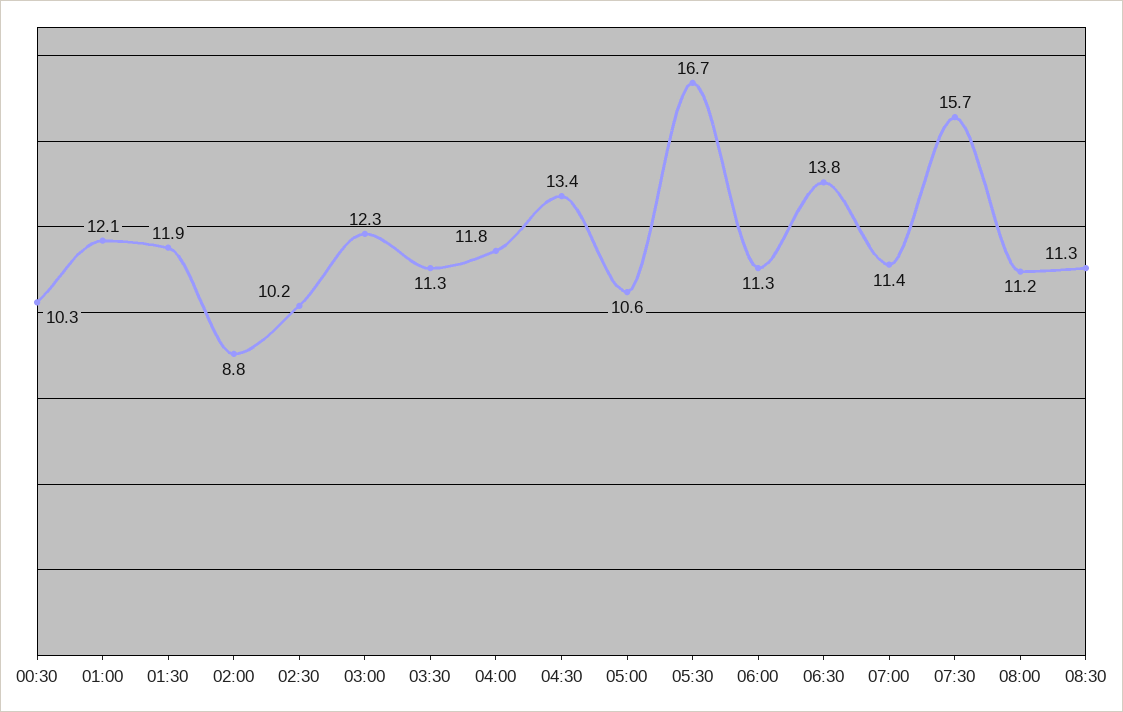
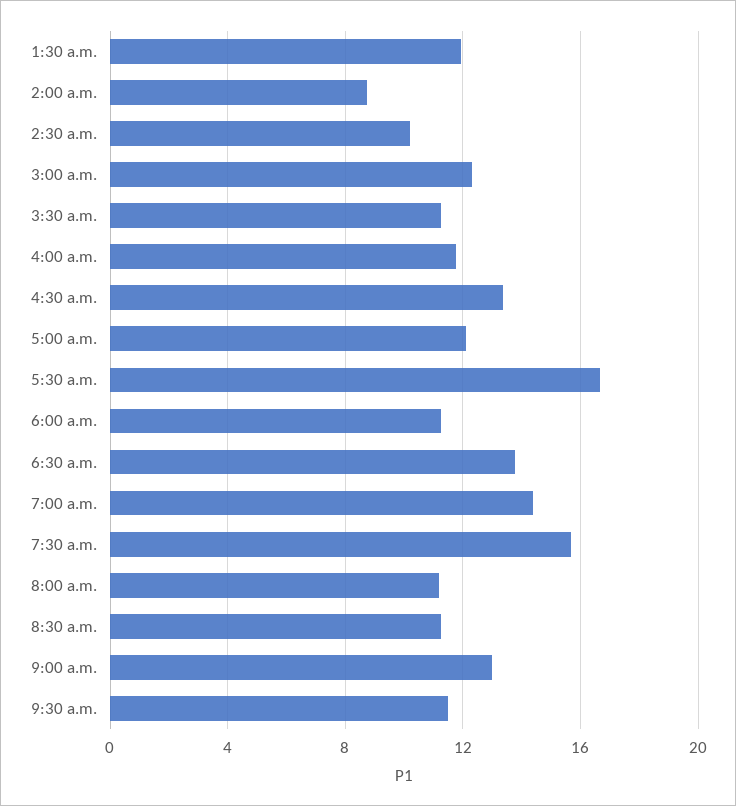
00:30: 10.3 -> none
01:00: 12.1 -> none
05:00: 10.6 -> 12
07:00: 11.4 -> 14.5
9:00 a.m.: none -> 13
9:30 a.m.: none -> 11.5

